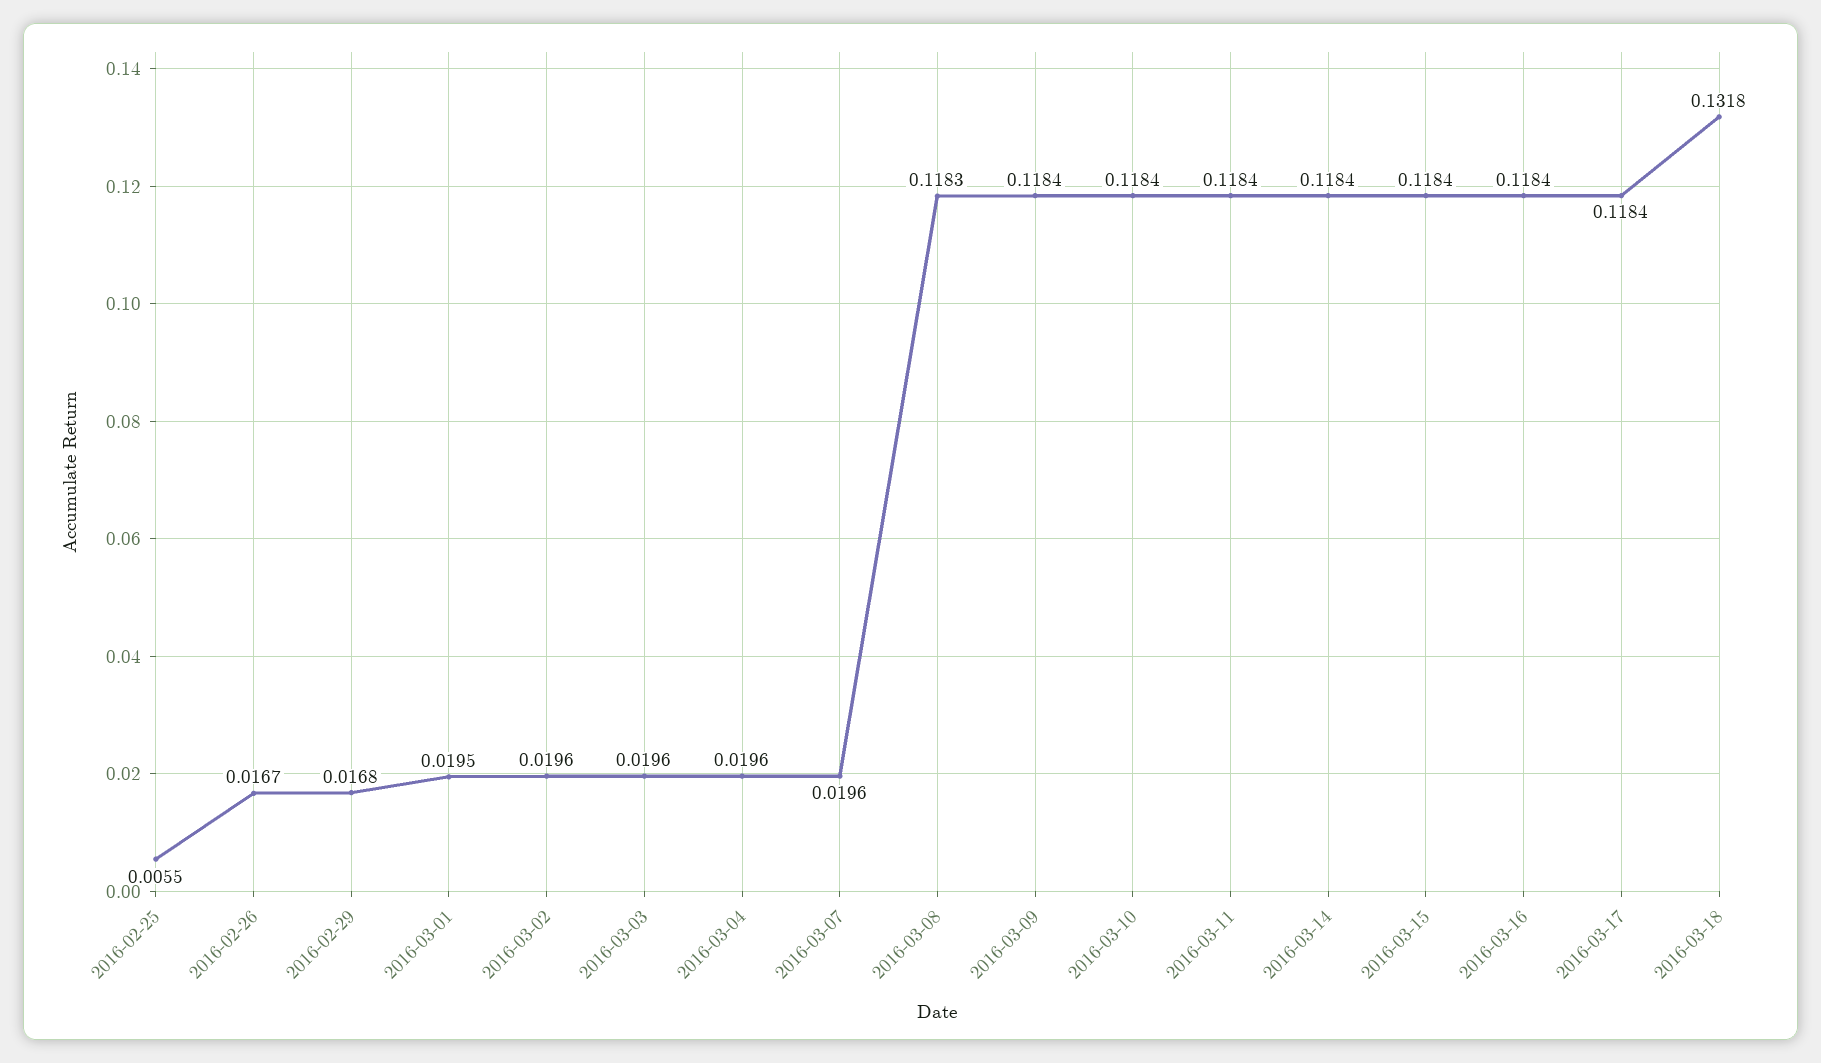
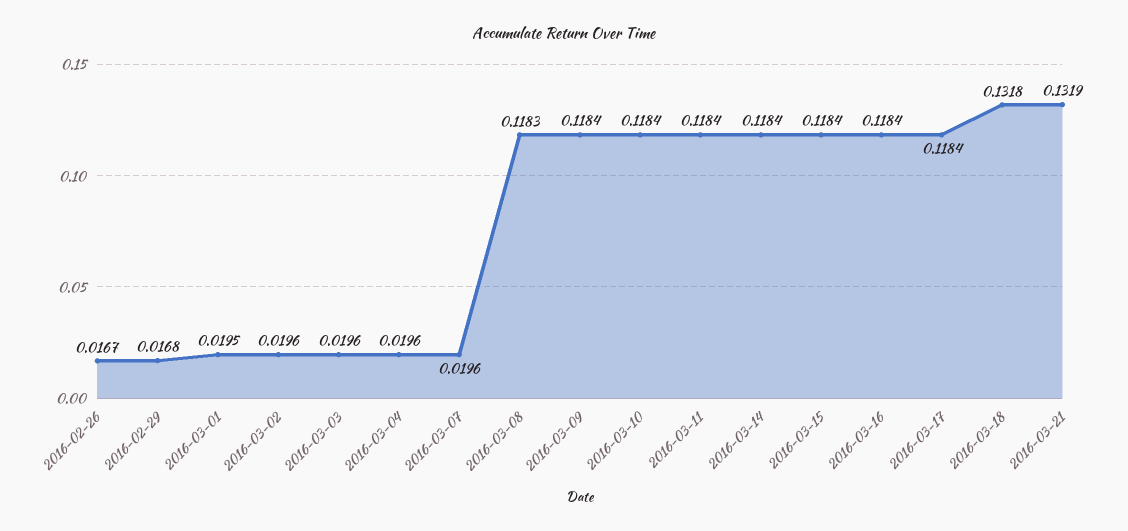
2016-02-25: 0.0055 -> none
2016-03-21: none -> 0.1319

